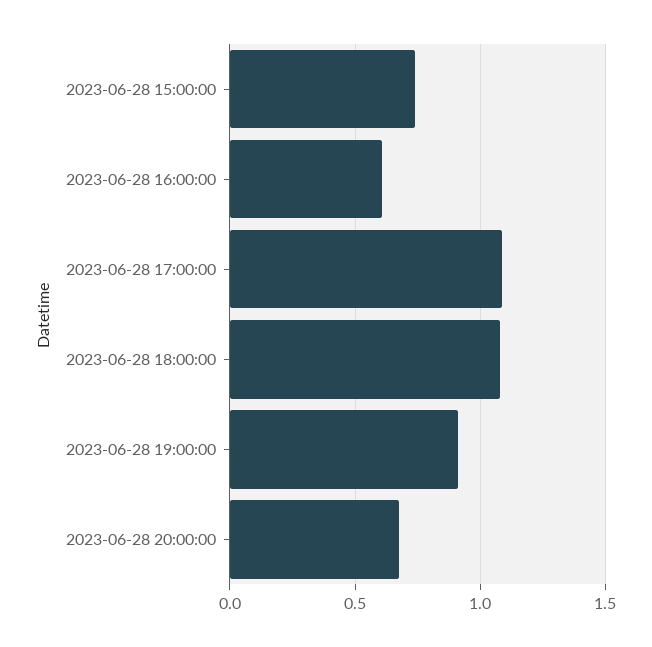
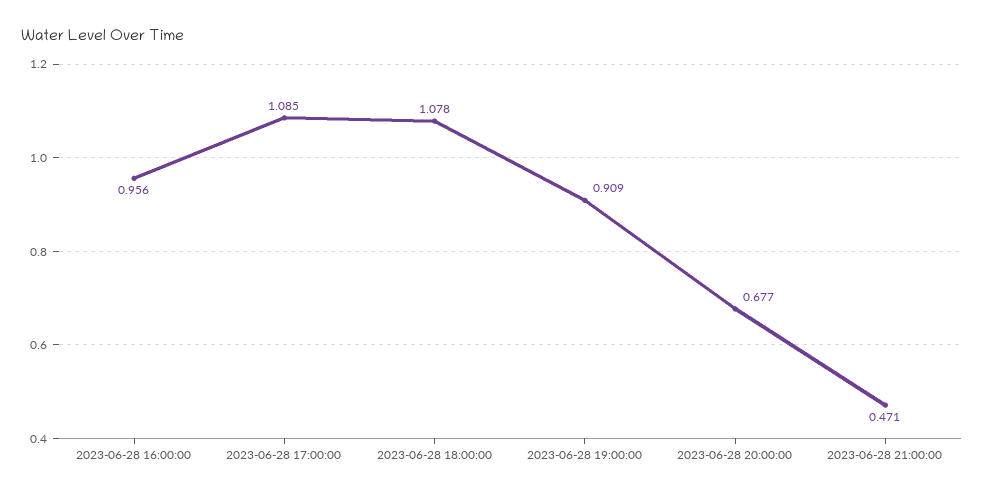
2023-06-28 15:00:00: 0.75 -> none
2023-06-28 16:00:00: 0.6 -> 0.956
2023-06-28 21:00:00: none -> 0.471

